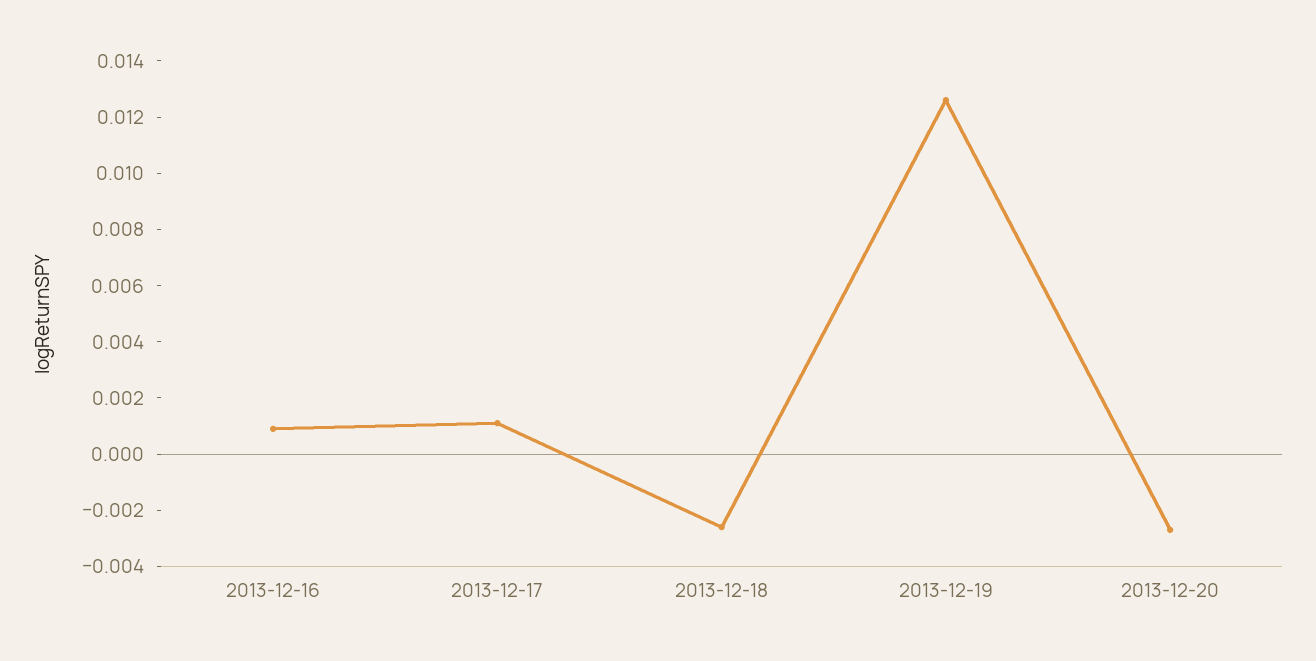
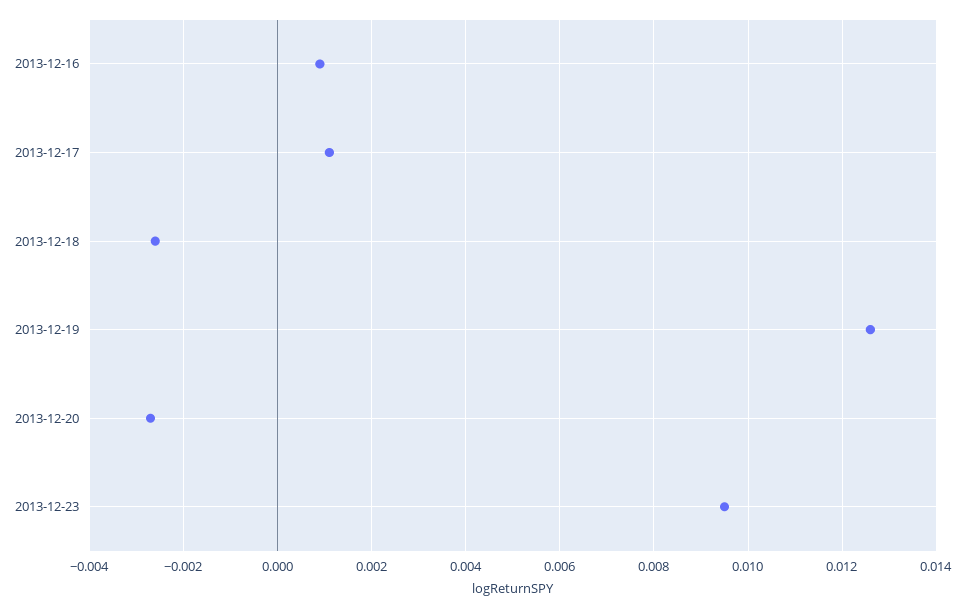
2013-12-23: none -> 0.0095

